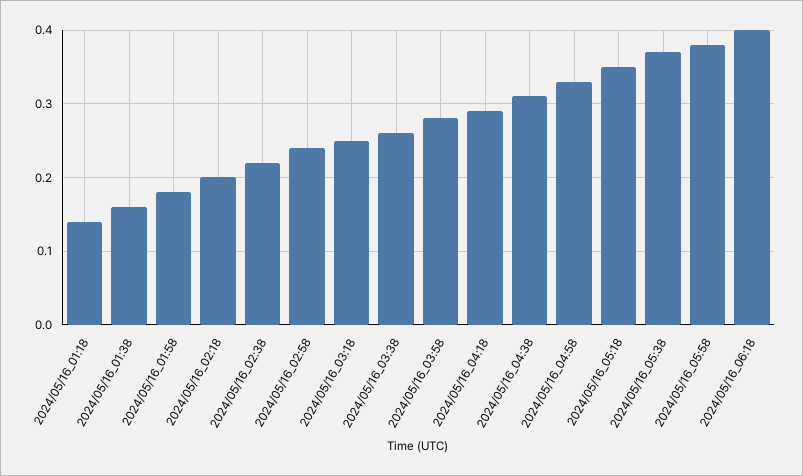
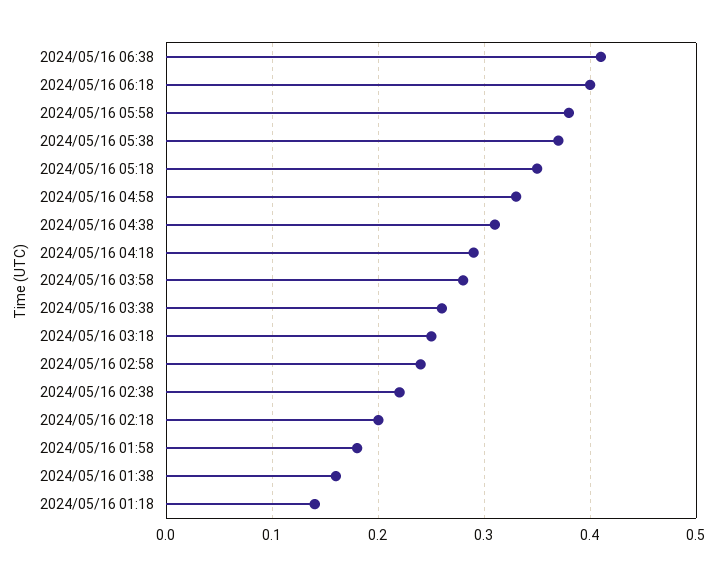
2024/05/16 06:38: none -> 0.41

